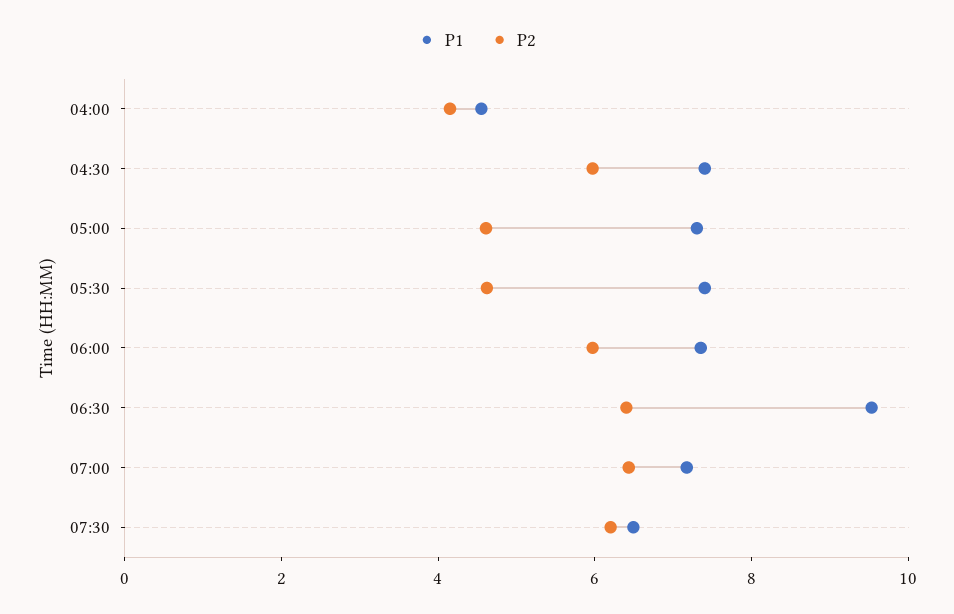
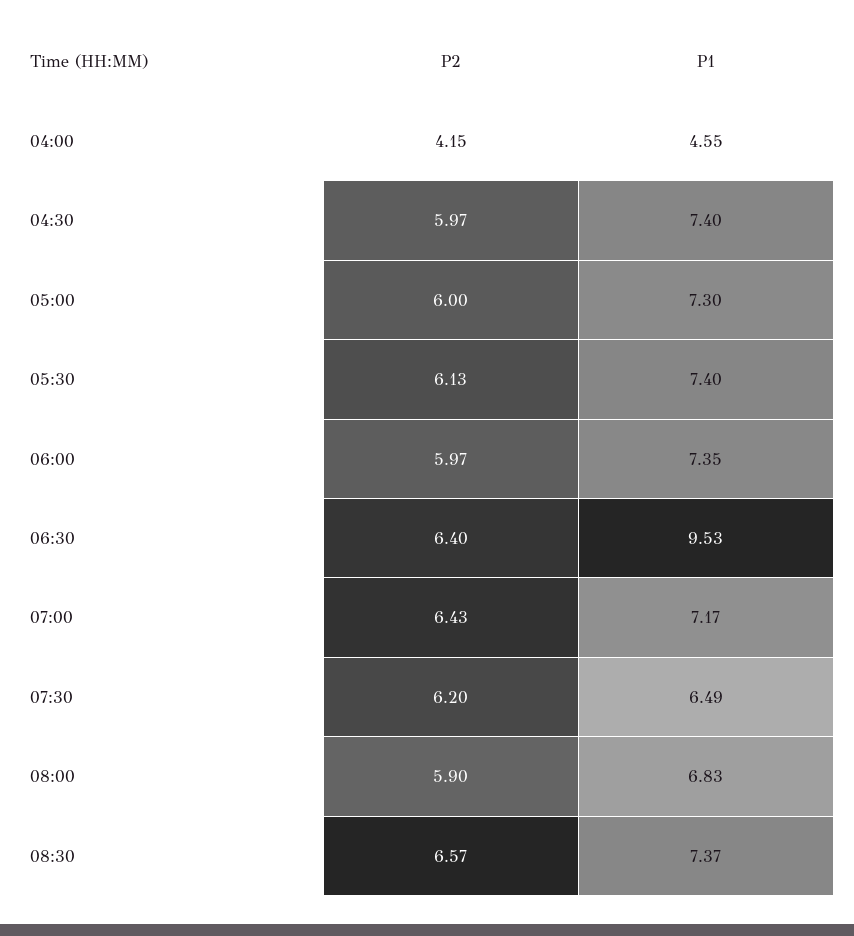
P2, 05:00: 4.5 -> 6
P2, 05:30: 4.5 -> 6.13
P2, 08:00: none -> 5.9
P1, 08:00: none -> 6.83
P2, 08:30: none -> 6.57
P1, 08:30: none -> 7.37

